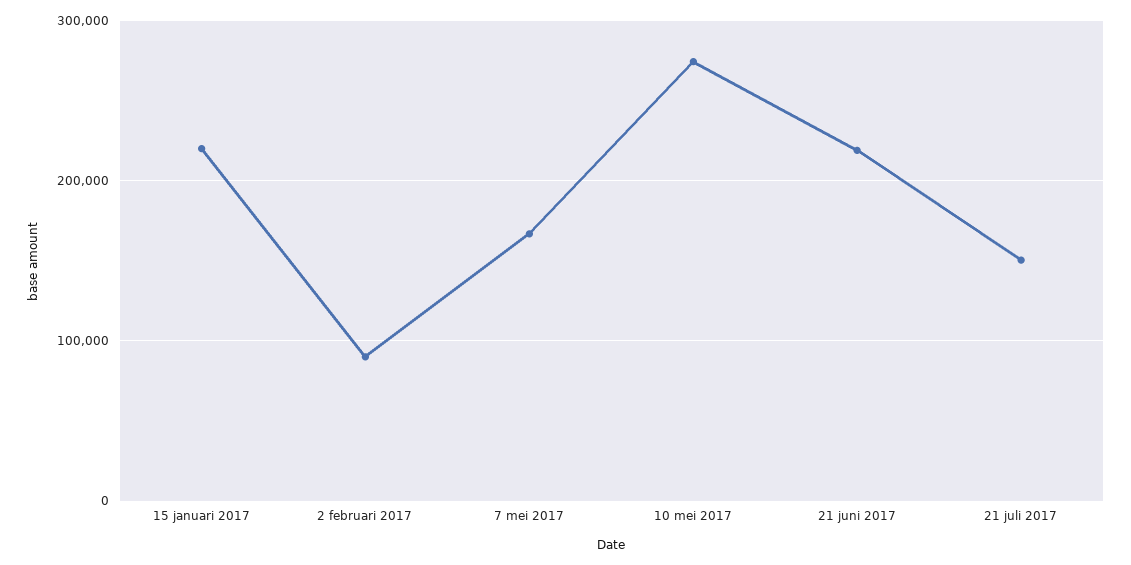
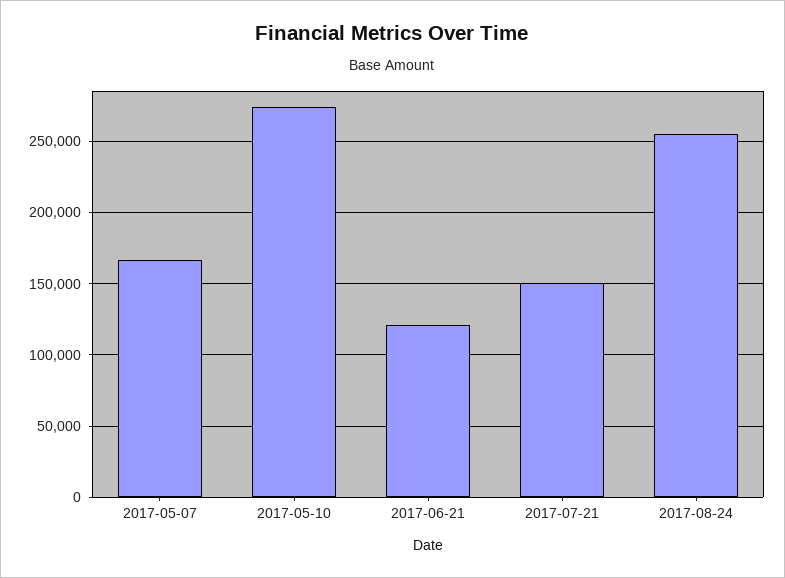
15 januari 2017: 220000 -> none
2 februari 2017: 90000 -> none
21 juni 2017: 220000 -> 120000
2017-08-24: none -> 255000

